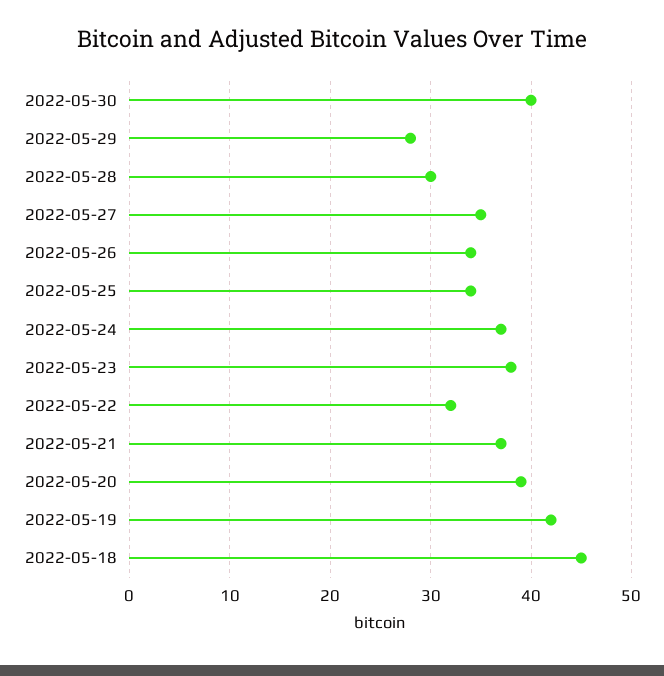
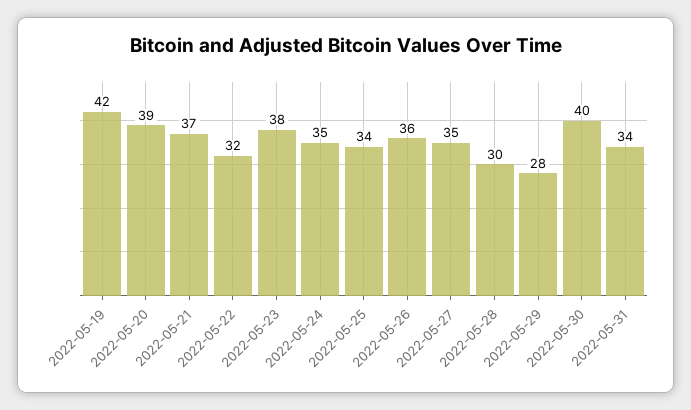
2022-05-26: 34 -> 36
2022-05-24: 37 -> 35
2022-05-18: 45 -> none
2022-05-31: none -> 34

